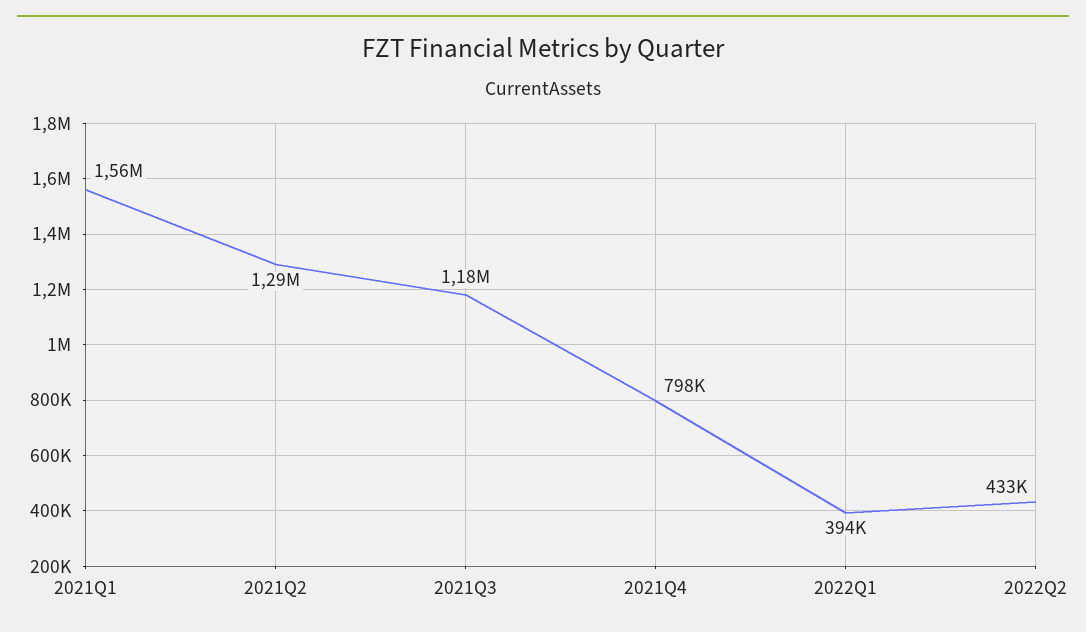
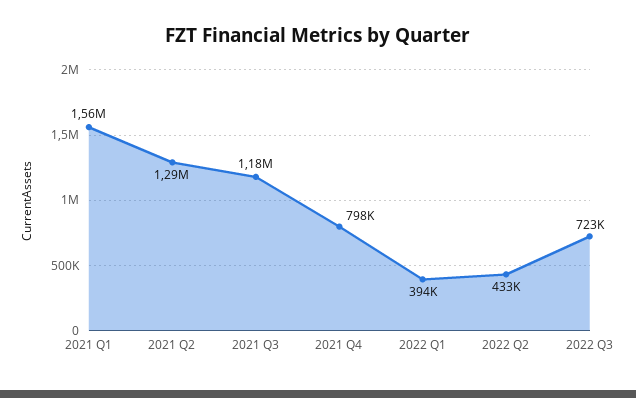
2022 Q3: none -> 723000

